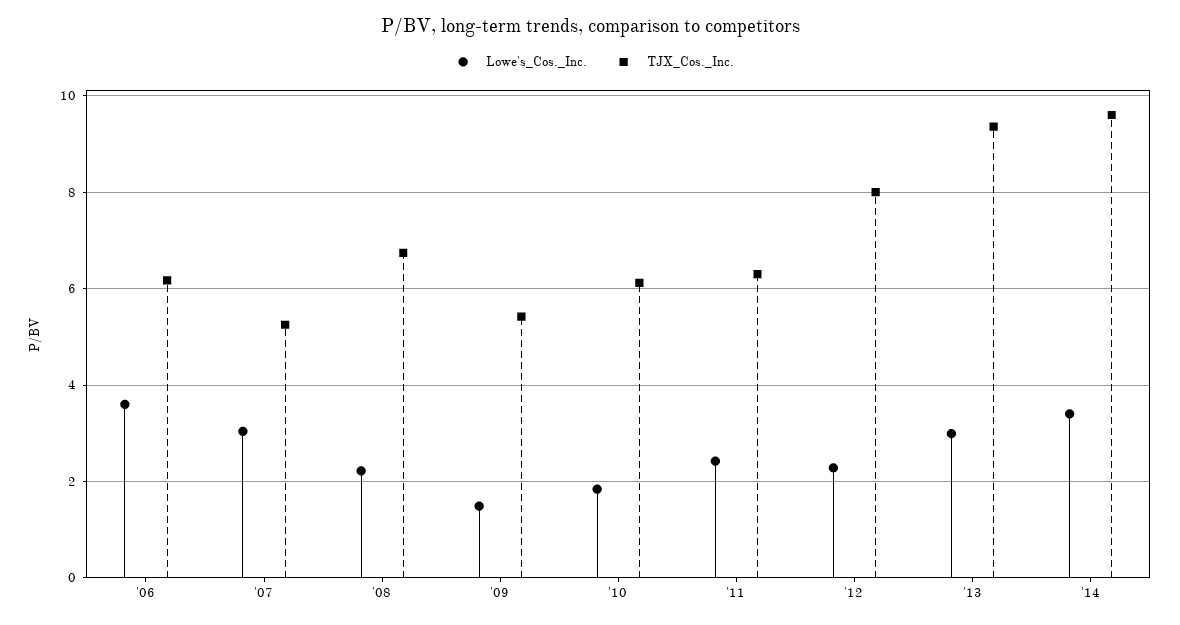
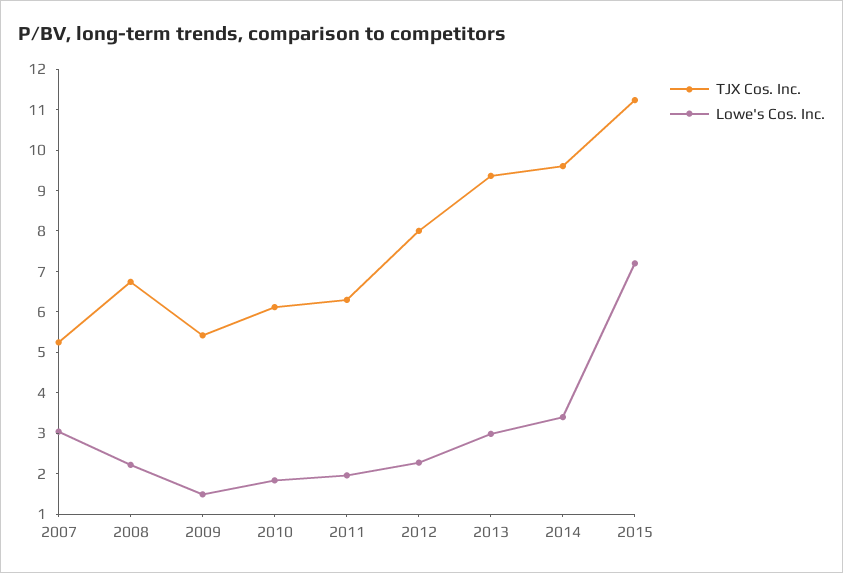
Lowe's_Cos._Inc., '06: 3.6 -> none
TJX_Cos._Inc., '06: 6.2 -> none
Lowe's_Cos._Inc., '11: 2.4 -> 2
TJX_Cos._Inc., 2015: none -> 11.2
Lowe's_Cos._Inc., 2015: none -> 7.2

